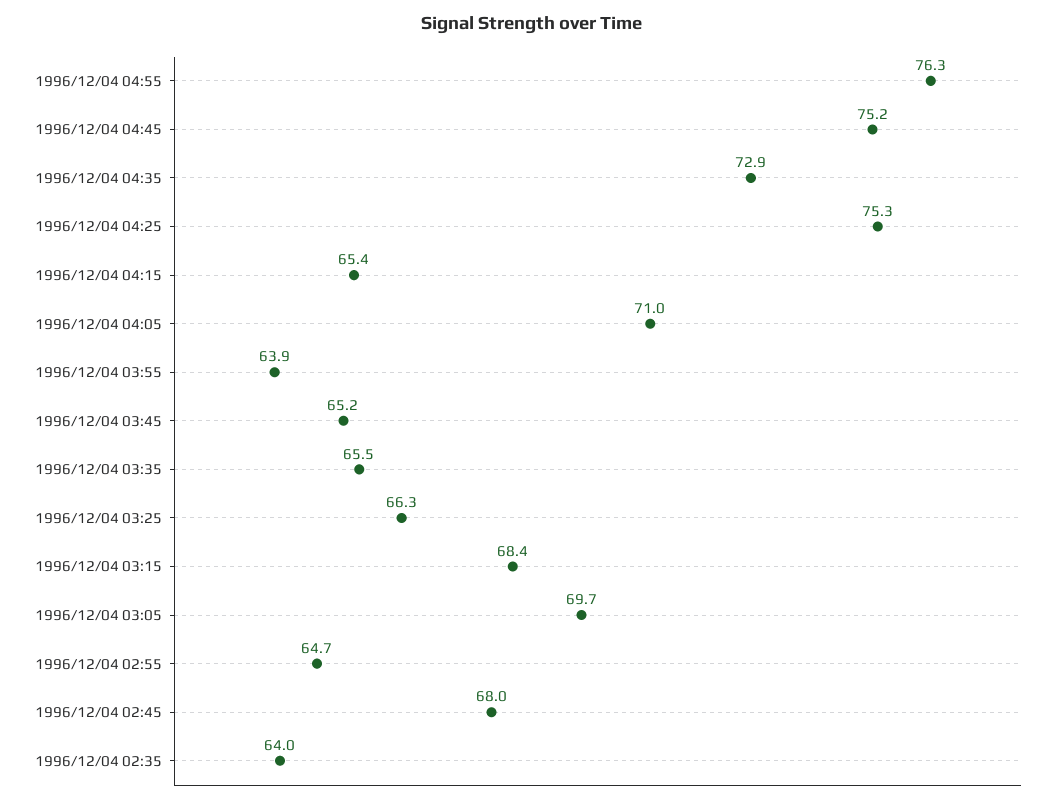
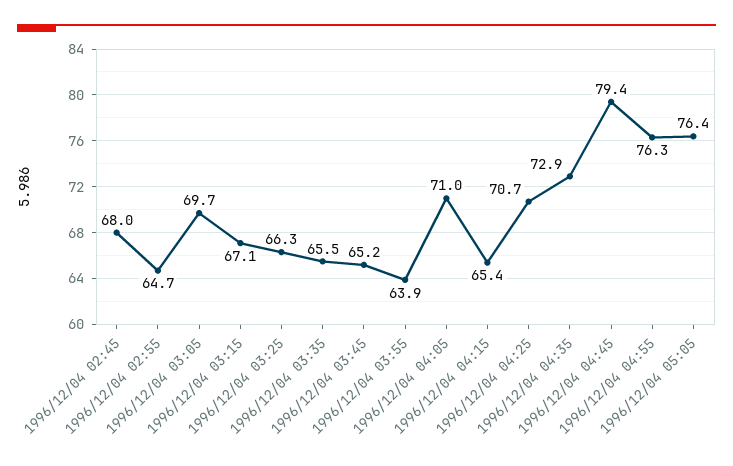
1996/12/04 04:45: 75.2 -> 79.4
1996/12/04 04:25: 75.3 -> 70.7
1996/12/04 03:15: 68.4 -> 67.1
1996/12/04 02:35: 64 -> none
1996/12/04 05:05: none -> 76.4

